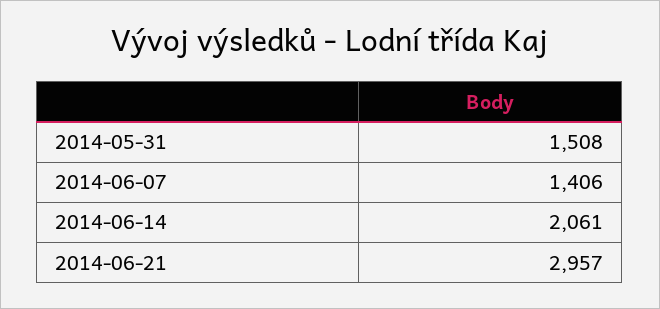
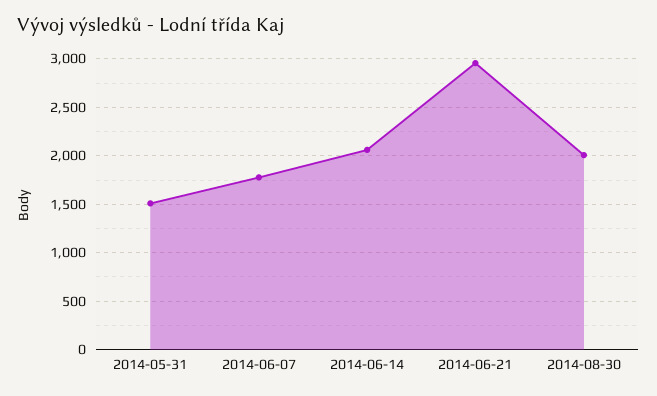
2014-06-07: 1406 -> 1800
2014-08-30: none -> 2000

